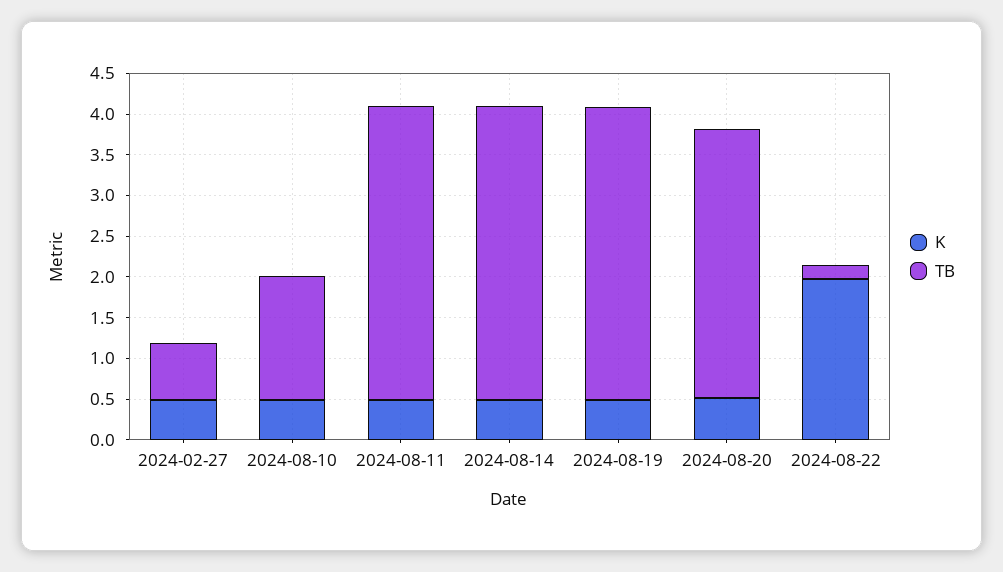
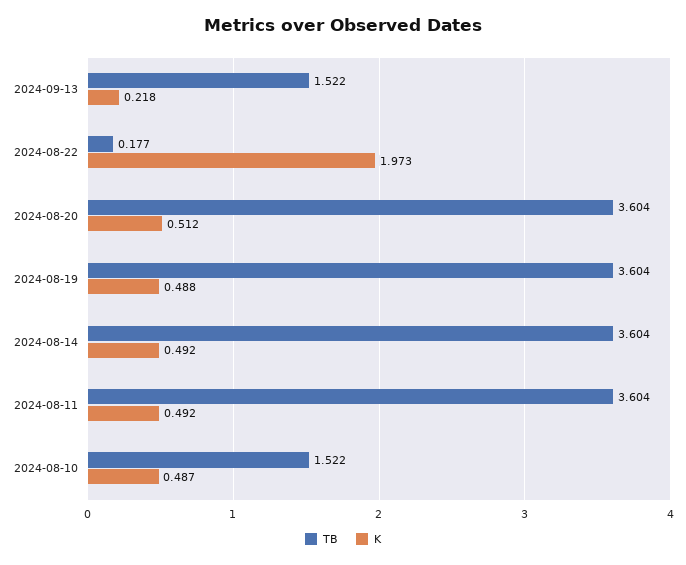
K, 2024-02-27: 0.5 -> none
TB, 2024-02-27: 0.7 -> none
TB, 2024-08-20: 3.3 -> 3.604
TB, 2024-09-13: none -> 1.522
K, 2024-09-13: none -> 0.218

